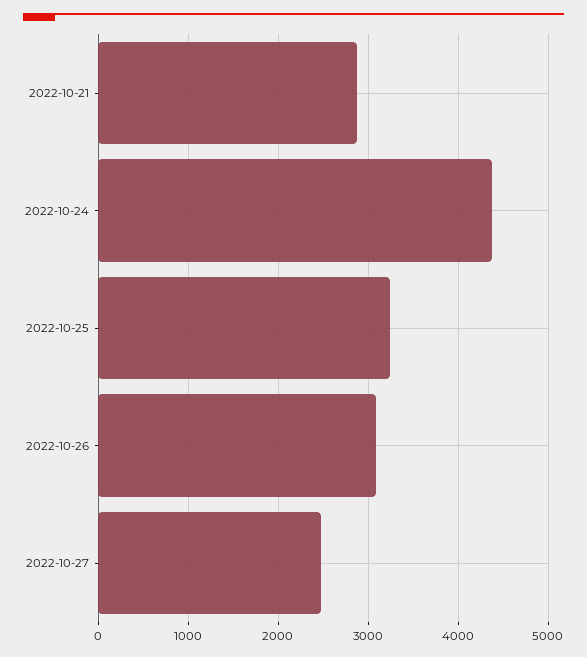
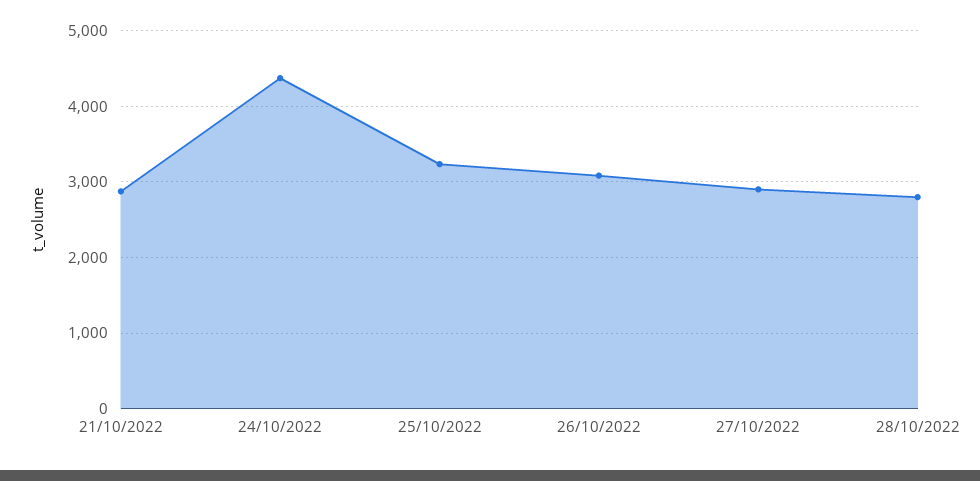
2022-10-27: 2500 -> 2900
28/10/2022: none -> 2800

